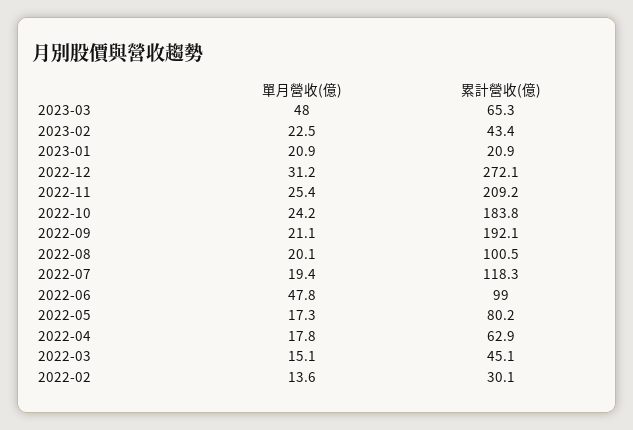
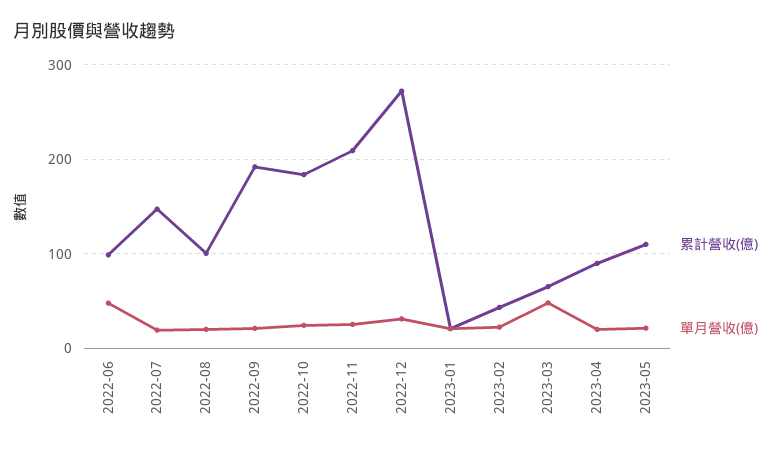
累計營收(億), 2022-07: 118.3 -> 150
單月營收(億), 2022-05: 17.3 -> none
累計營收(億), 2022-05: 80.2 -> none
單月營收(億), 2022-04: 17.8 -> none
累計營收(億), 2022-04: 62.9 -> none
單月營收(億), 2022-03: 15.1 -> none
累計營收(億), 2022-03: 45.1 -> none
單月營收(億), 2022-02: 13.6 -> none
累計營收(億), 2022-02: 30.1 -> none
累計營收(億), 2023-04: none -> 90
單月營收(億), 2023-04: none -> 20
累計營收(億), 2023-05: none -> 110
單月營收(億), 2023-05: none -> 20

